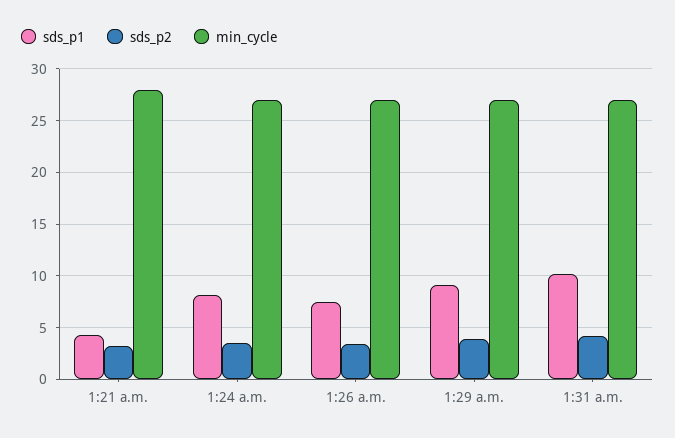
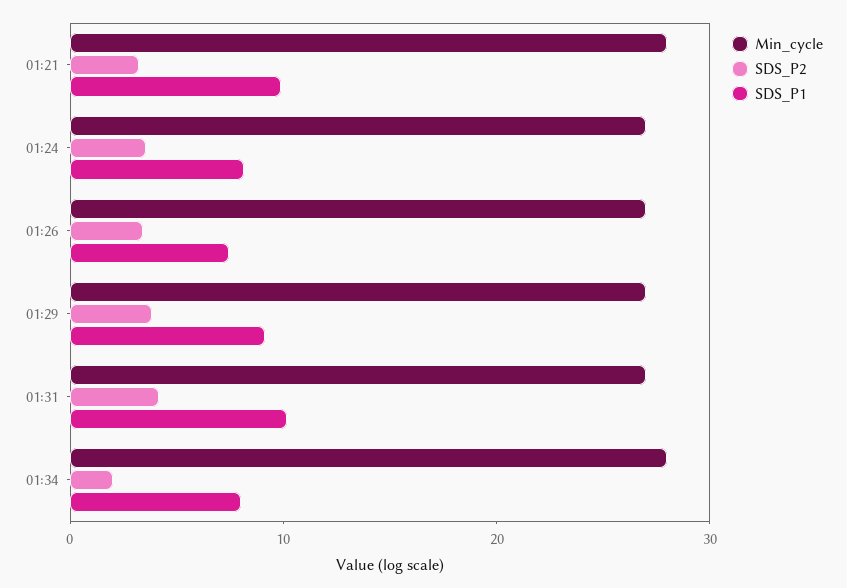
sds_p1, 1:21 a.m.: 4 -> 10
min_cycle, 01:34: none -> 28
sds_p2, 01:34: none -> 2
sds_p1, 01:34: none -> 8

